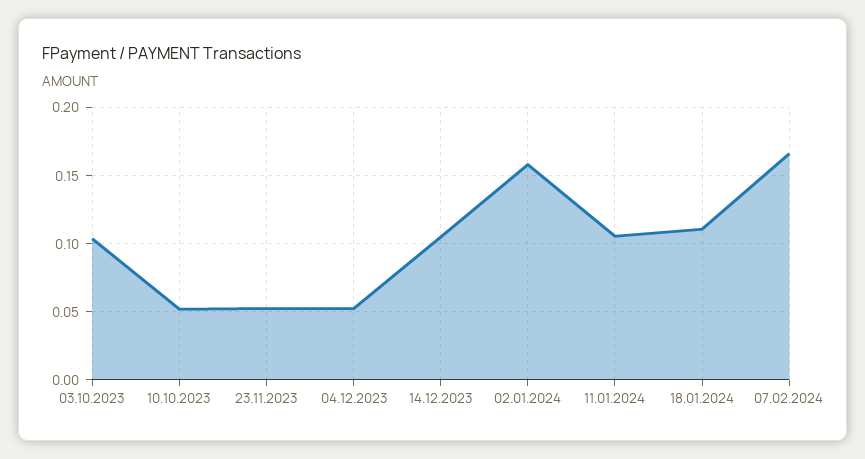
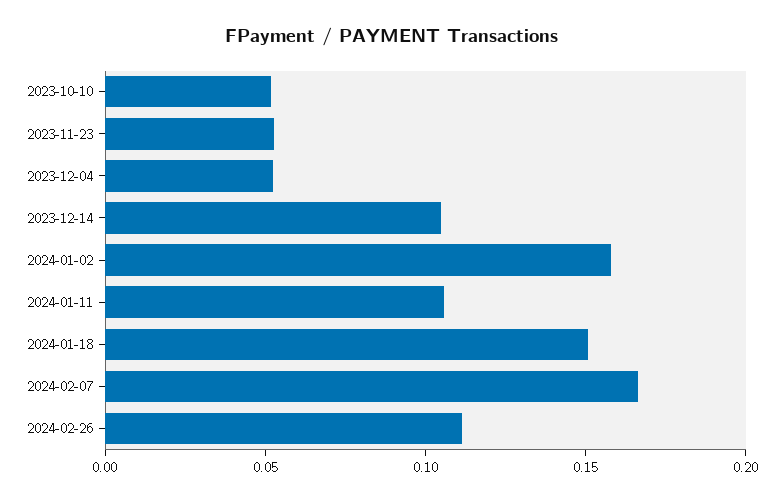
03.10.2023: 0.105 -> none
18.01.2024: 0.11 -> 0.15
2024-02-26: none -> 0.11

